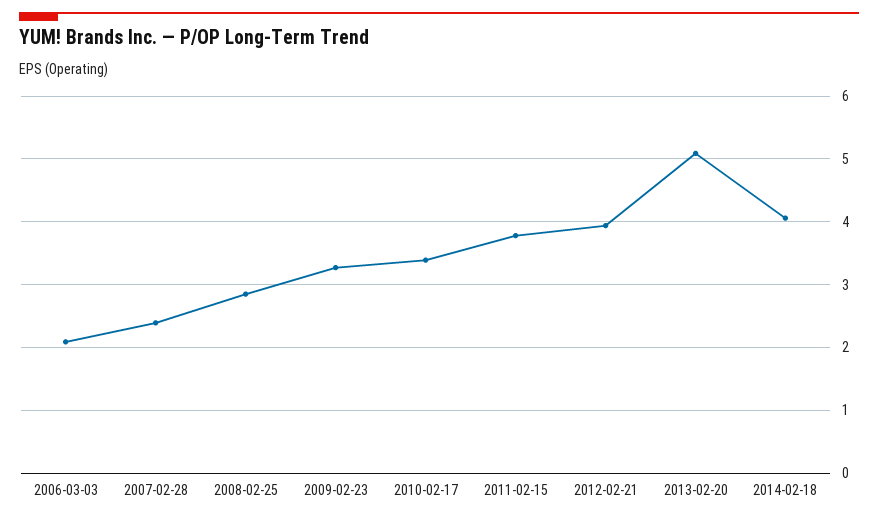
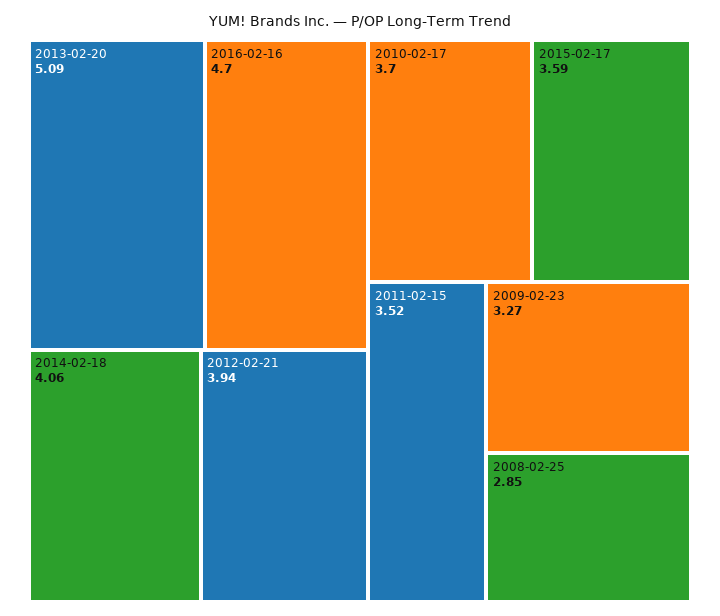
2006-03-03: 2.1 -> none
2007-02-28: 2.4 -> none
2010-02-17: 3.4 -> 3.7
2011-02-15: 3.8 -> 3.52
2016-02-16: none -> 4.7
2015-02-17: none -> 3.59

